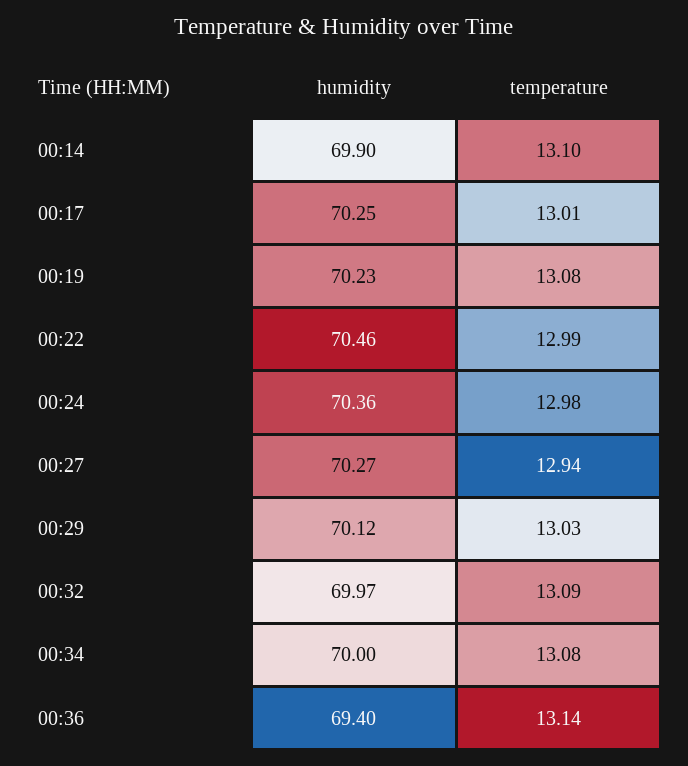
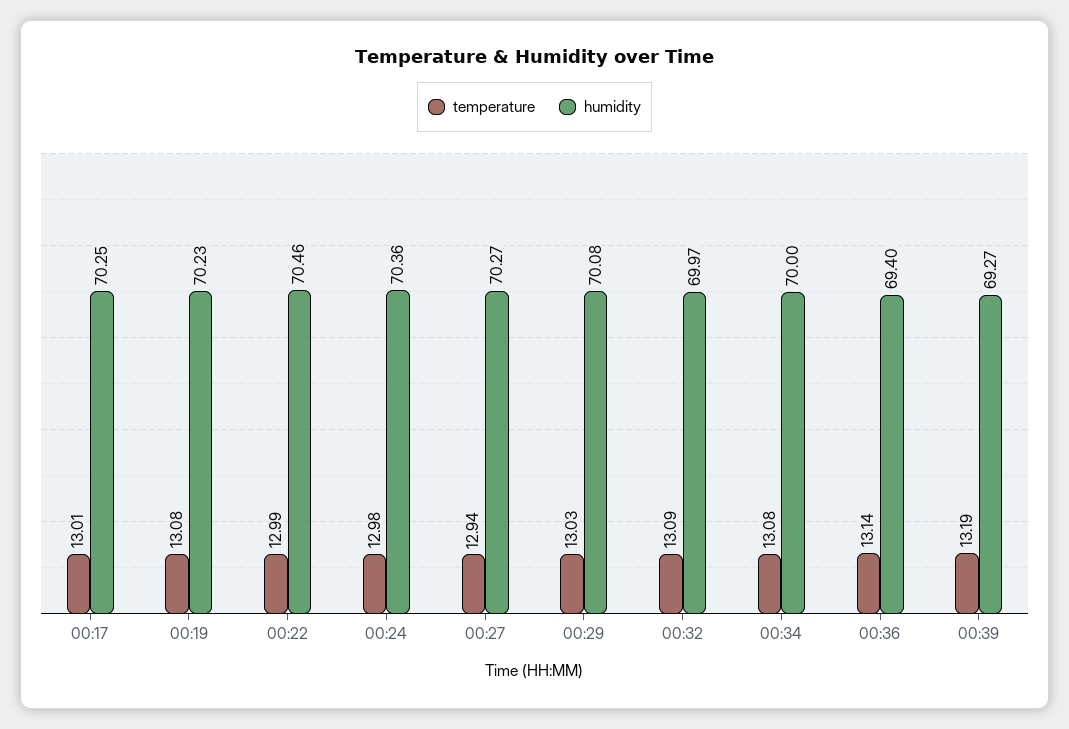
humidity, 00:14: 69.9 -> none
temperature, 00:14: 13.1 -> none
humidity, 00:29: 70.12 -> 70.08
temperature, 00:39: none -> 13.19
humidity, 00:39: none -> 69.27

